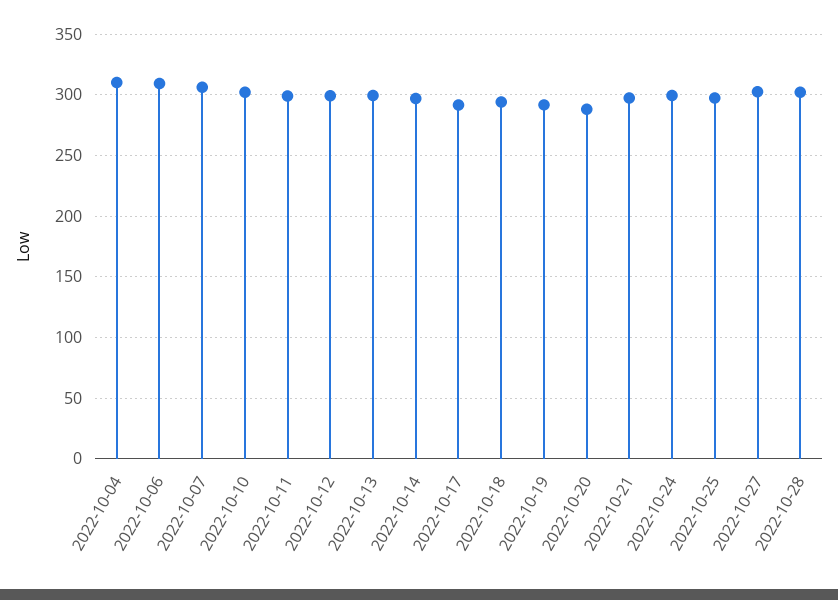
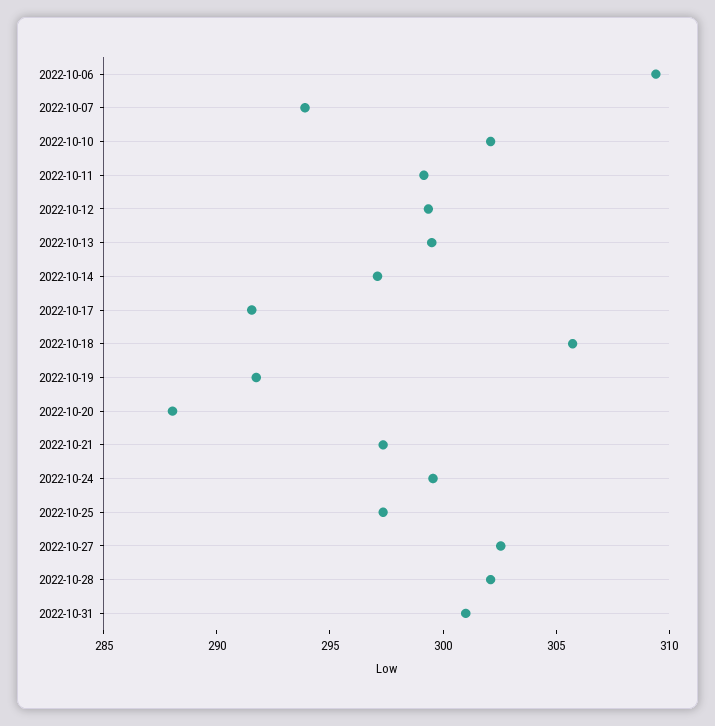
2022-10-04: 310 -> none
2022-10-07: 305 -> 294
2022-10-18: 295 -> 306
2022-10-31: none -> 301

